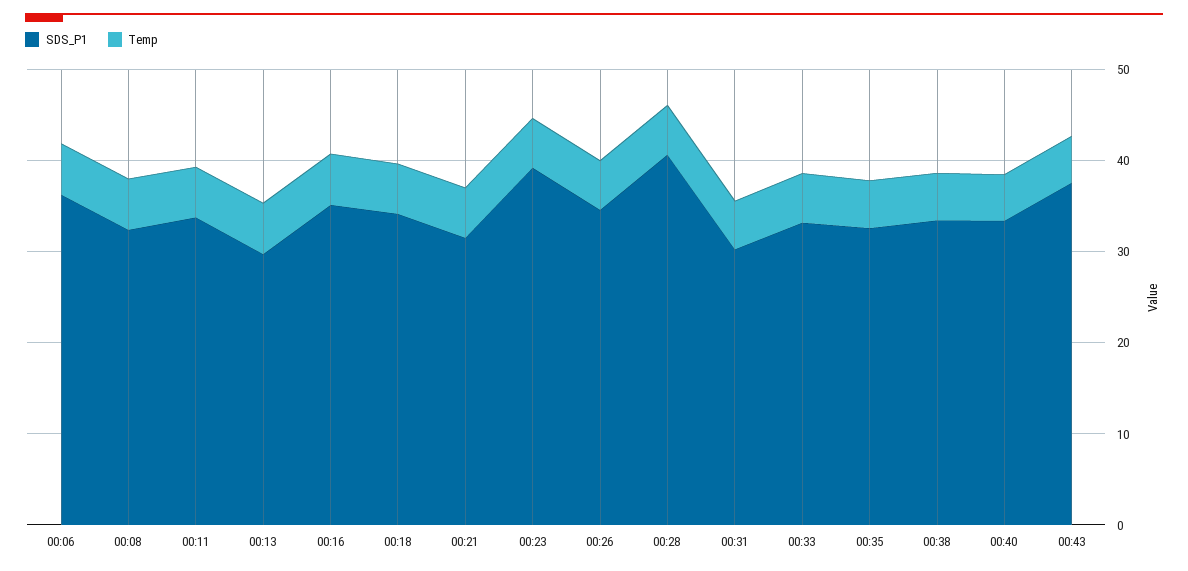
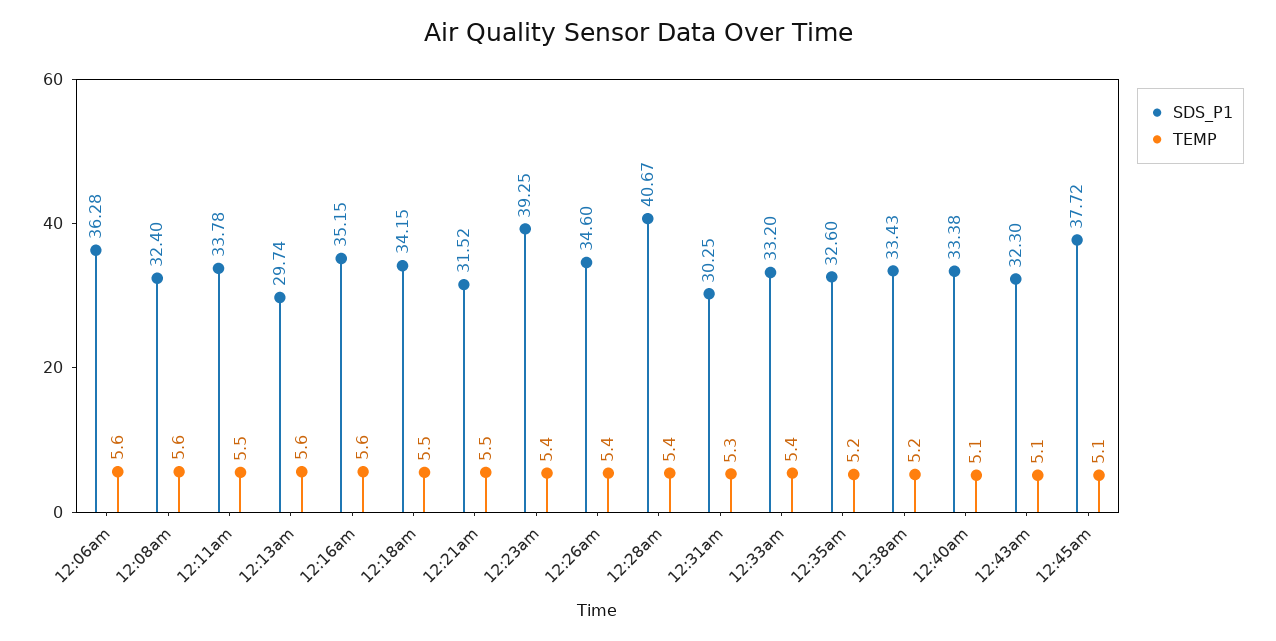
SDS_P1, 00:43: 38 -> 32.3
SDS_P1, 12:45am: none -> 37.72
Temp, 12:45am: none -> 5.1

